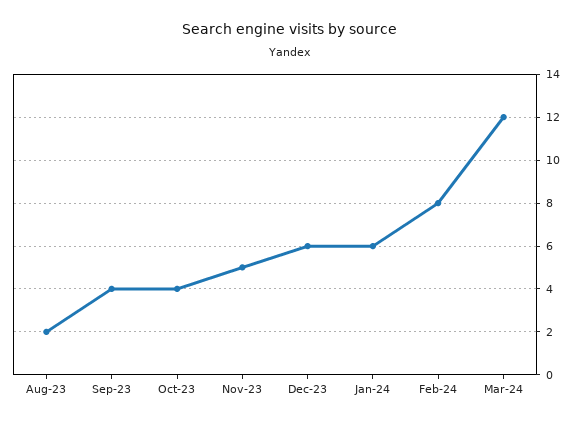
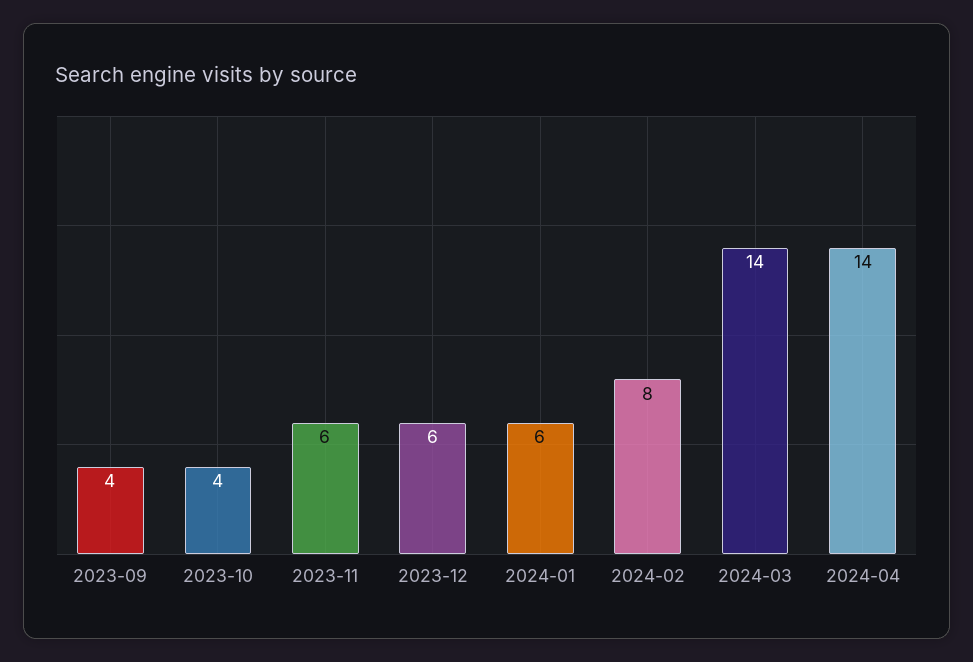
Aug-23: 2 -> none
Nov-23: 5 -> 6
Mar-24: 12 -> 14
2024-04: none -> 14

